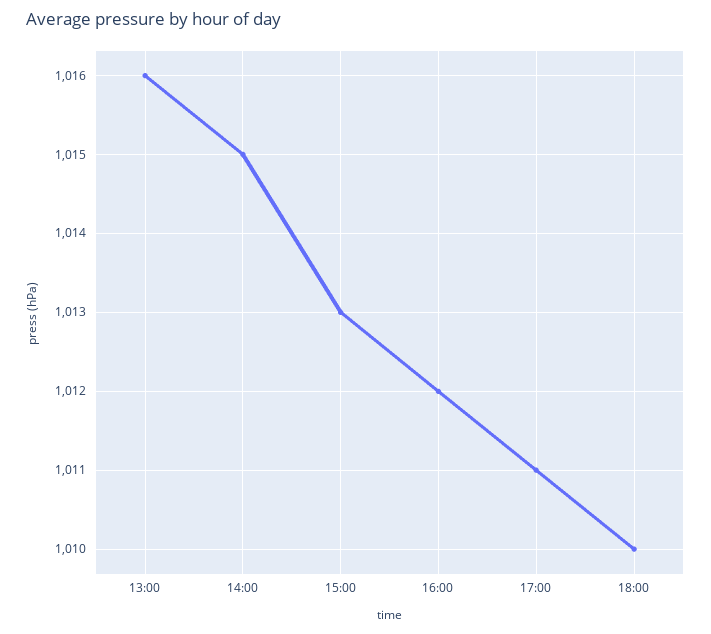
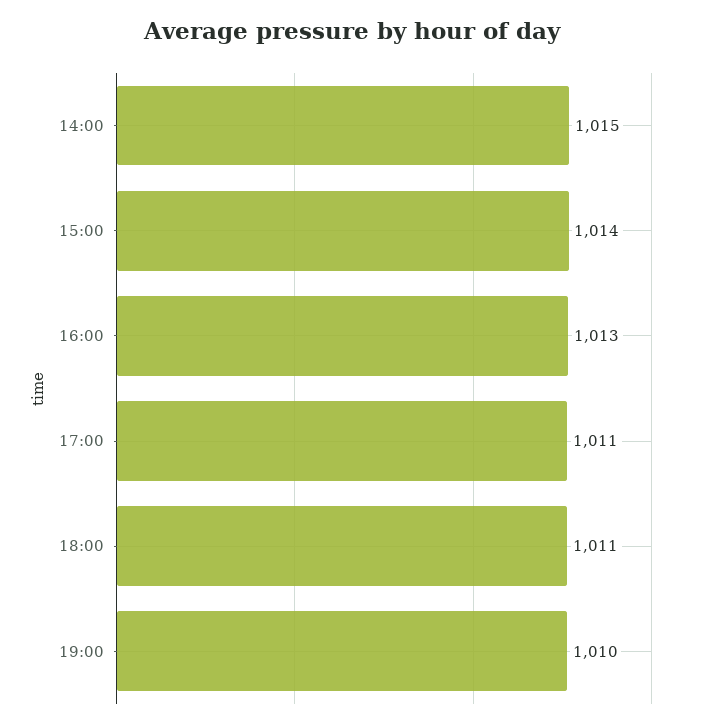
13:00: 1016 -> none
15:00: 1013 -> 1014
16:00: 1012 -> 1013
18:00: 1010 -> 1011
19:00: none -> 1010

